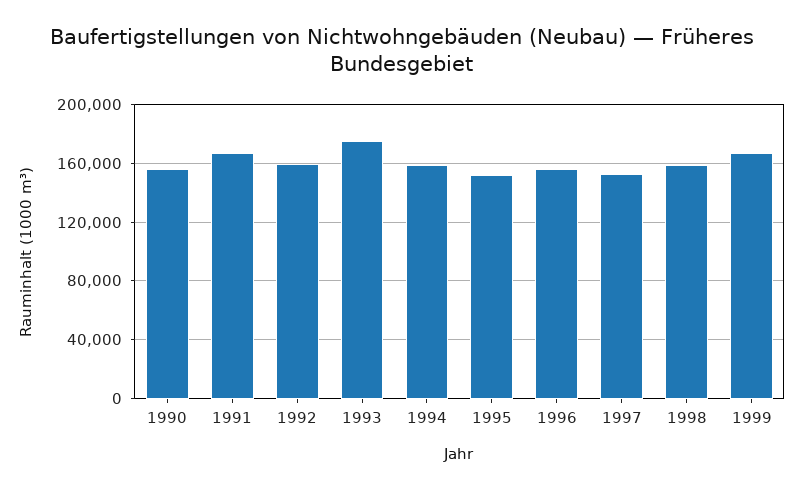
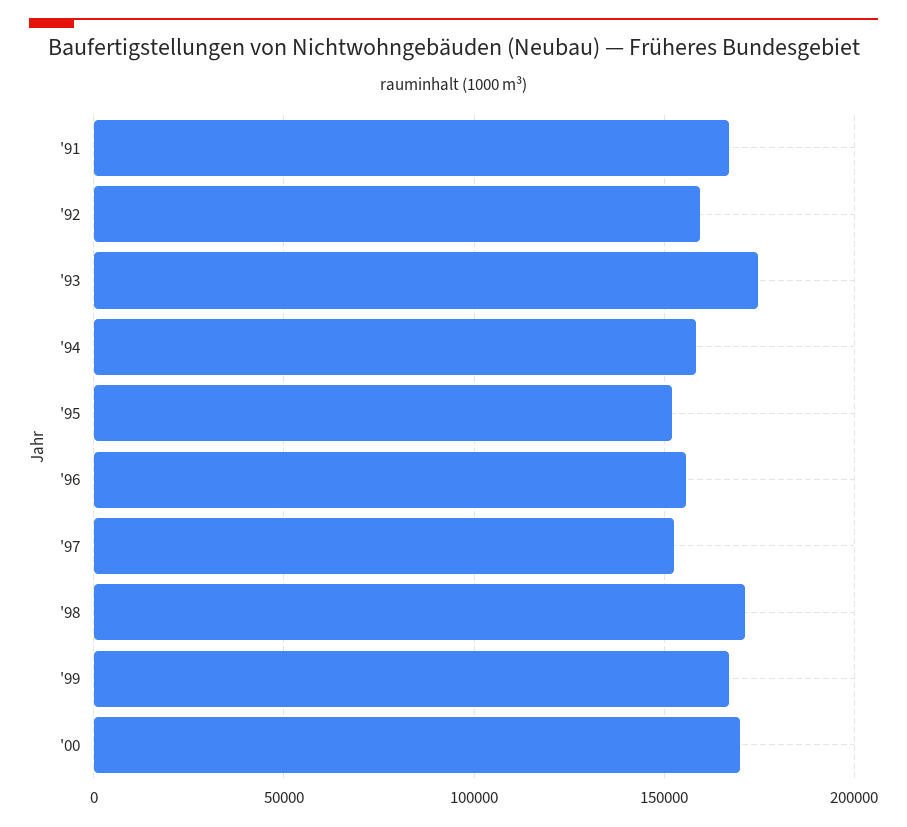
1990: 155000 -> none
1998: 160000 -> 170000
'00: none -> 170000

